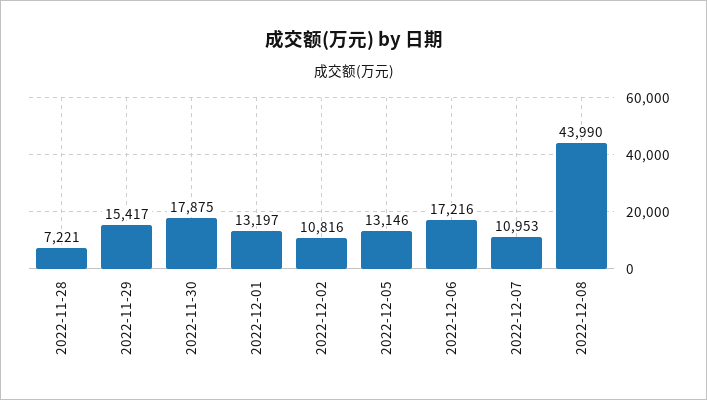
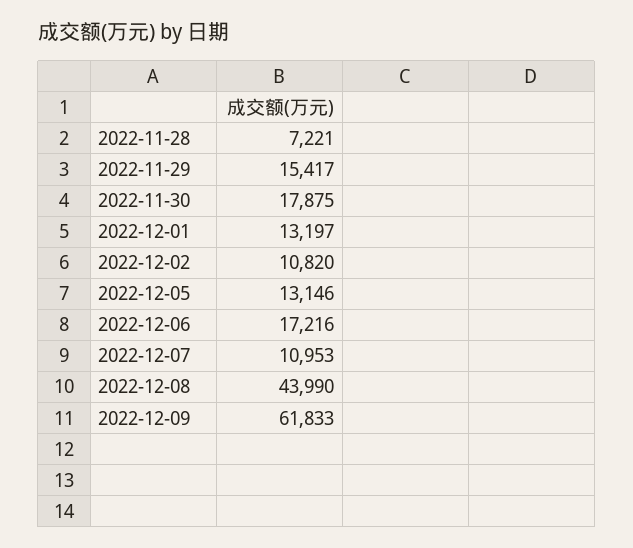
2022-12-02: 10816 -> 10820
2022-12-09: none -> 61833

